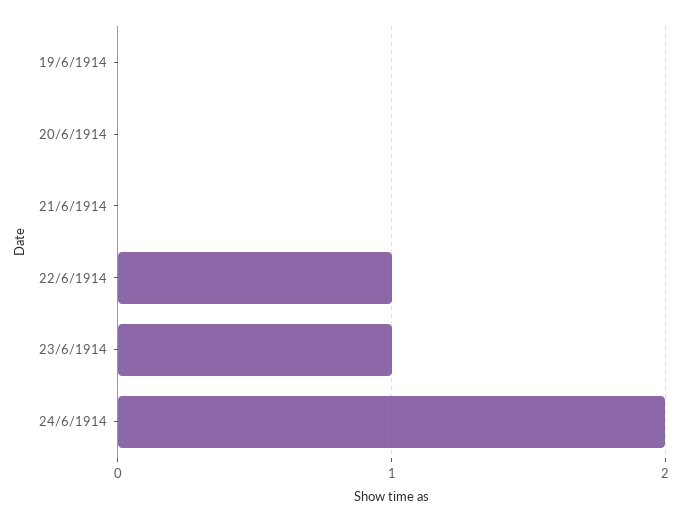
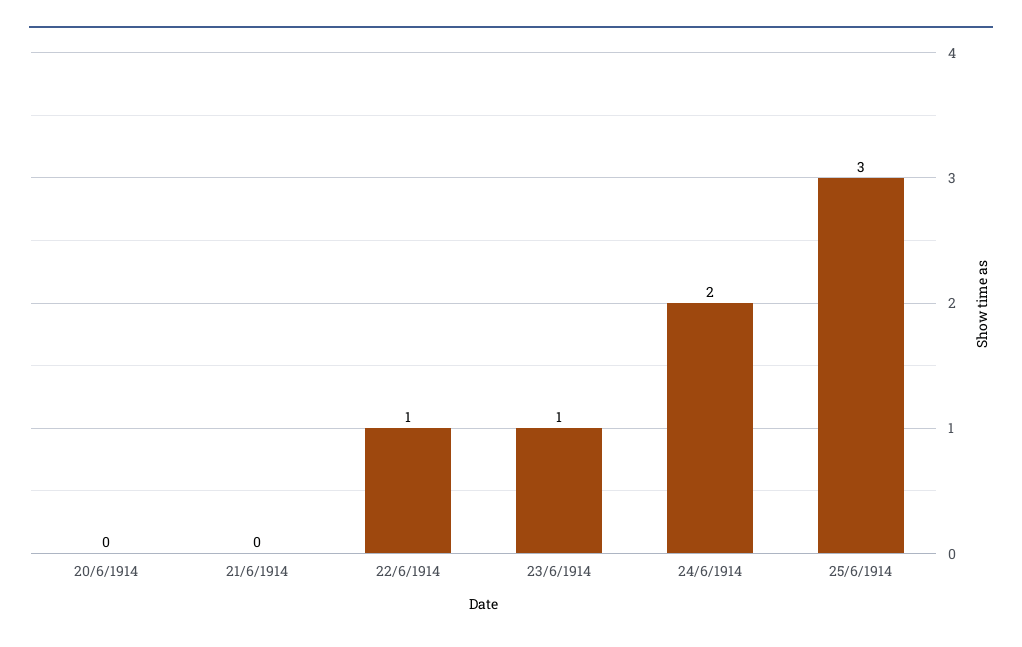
19/6/1914: 0 -> none
25/6/1914: none -> 3

